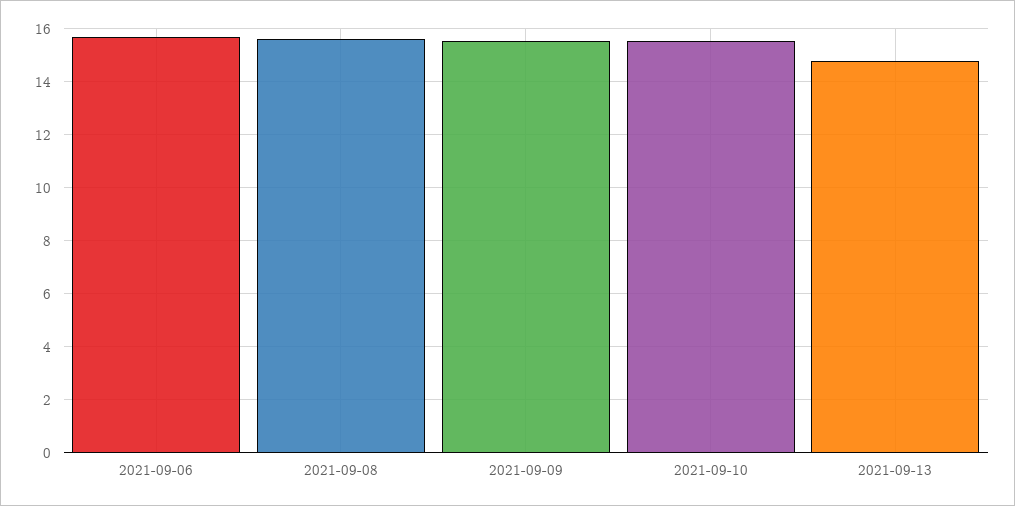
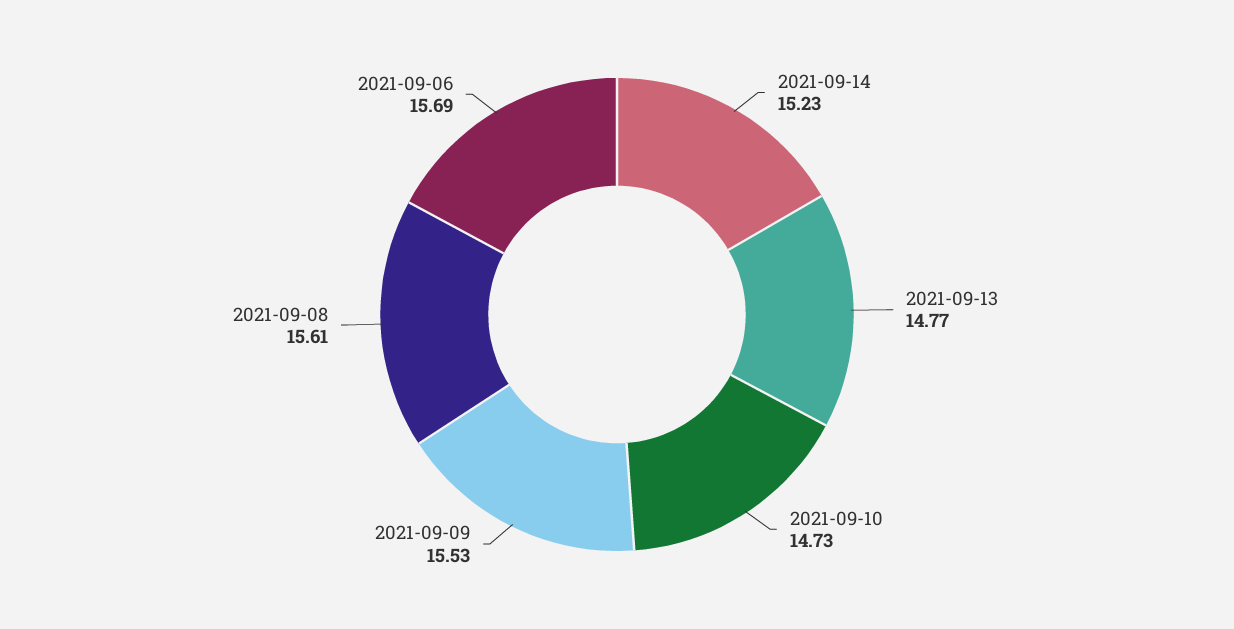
2021-09-10: 15.5 -> 14.73
2021-09-14: none -> 15.23

